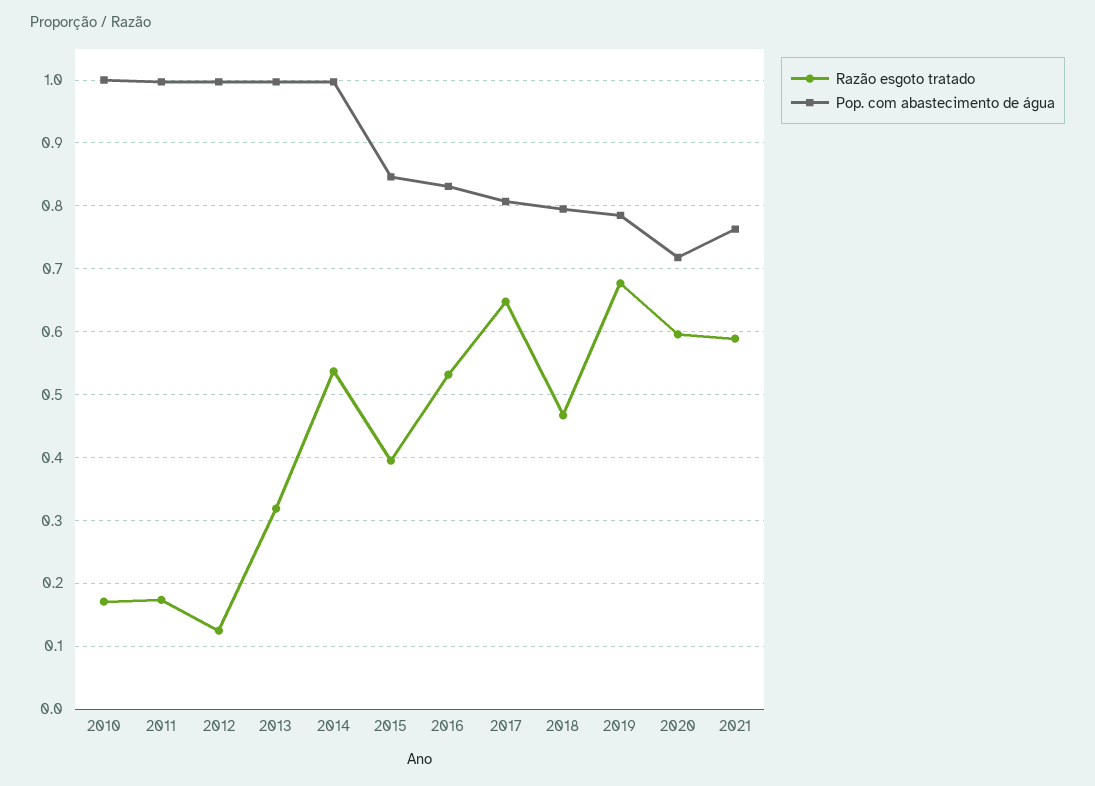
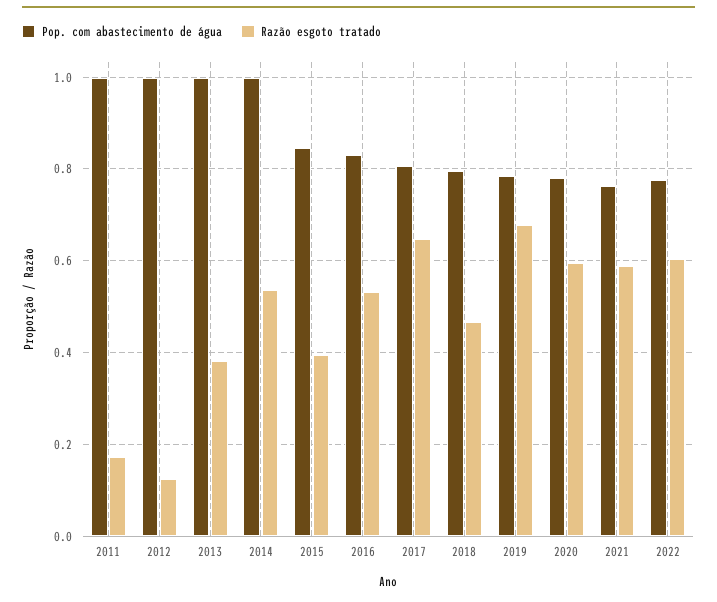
Razão esgoto tratado, 2010: 0.17 -> none
Pop. com abastecimento de água, 2010: 1 -> none
Razão esgoto tratado, 2013: 0.32 -> 0.38
Pop. com abastecimento de água, 2020: 0.72 -> 0.78
Pop. com abastecimento de água, 2022: none -> 0.78
Razão esgoto tratado, 2022: none -> 0.6

